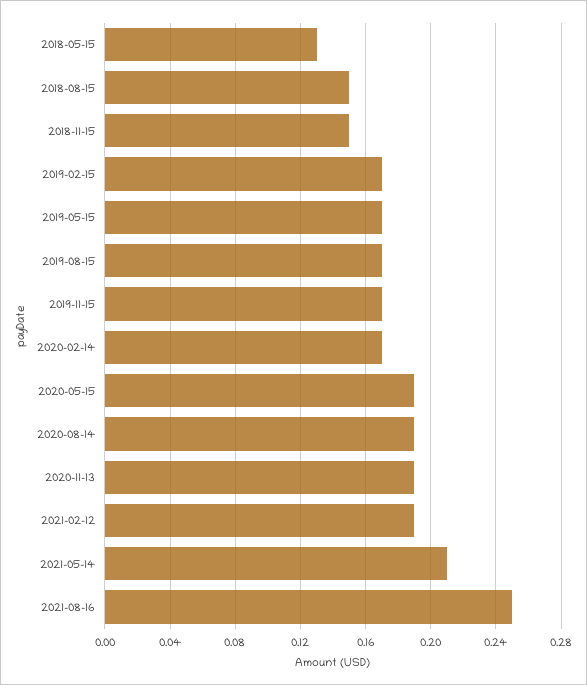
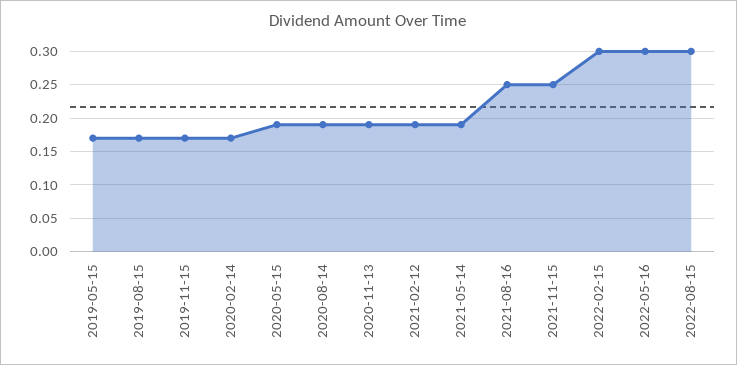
2018-05-15: 0.13 -> none
2018-08-15: 0.15 -> none
2018-11-15: 0.15 -> none
2019-02-15: 0.17 -> none
2021-05-14: 0.21 -> 0.19
2021-11-15: none -> 0.25
2022-02-15: none -> 0.3
2022-05-16: none -> 0.3
2022-08-15: none -> 0.3

